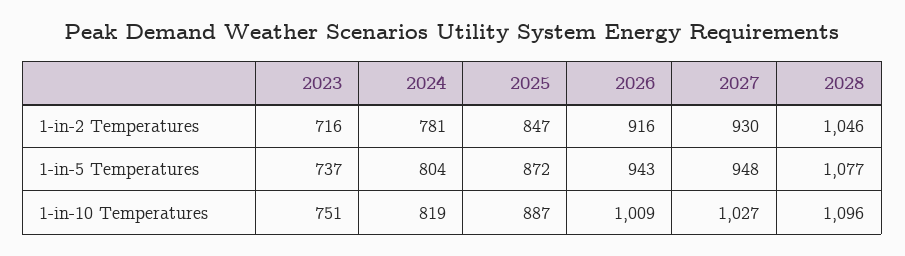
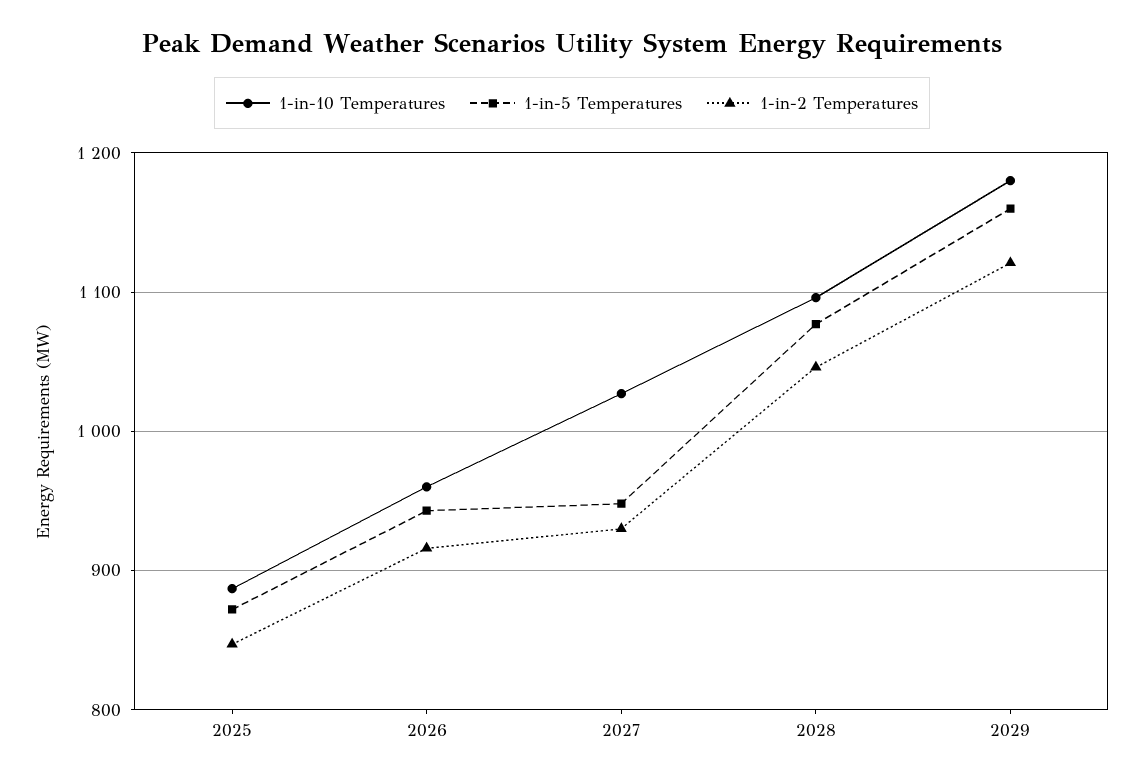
1-in-2 Temperatures, 2023: 716 -> none
1-in-2 Temperatures, 2024: 781 -> none
1-in-5 Temperatures, 2023: 737 -> none
1-in-5 Temperatures, 2024: 804 -> none
1-in-10 Temperatures, 2023: 751 -> none
1-in-10 Temperatures, 2024: 819 -> none
1-in-10 Temperatures, 2026: 1009 -> 960
1-in-10 Temperatures, 2029: none -> 1180
1-in-5 Temperatures, 2029: none -> 1160
1-in-2 Temperatures, 2029: none -> 1120

